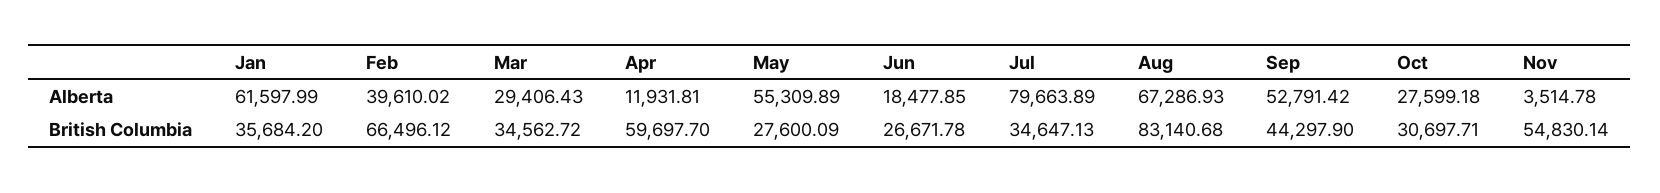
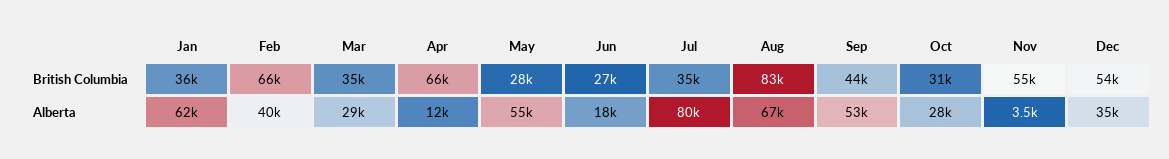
Apr, British Columbia: 59697.7 -> 66000
Dec, British Columbia: none -> 54000
Dec, Alberta: none -> 35000

